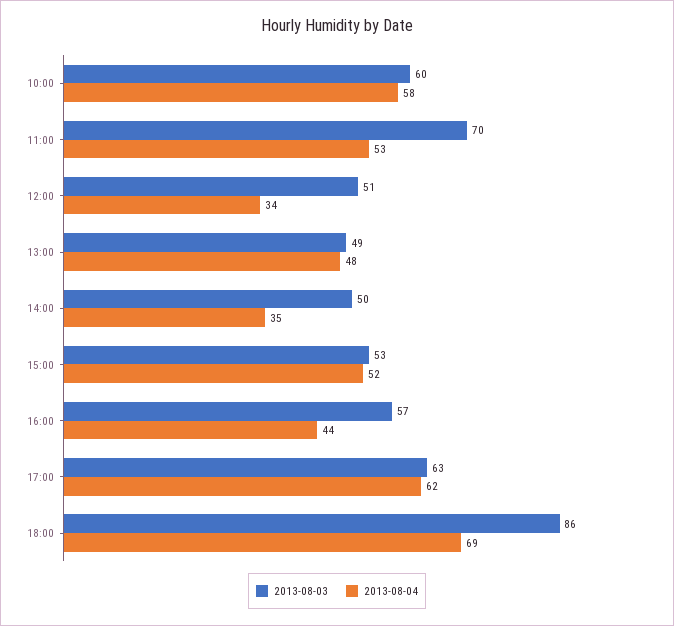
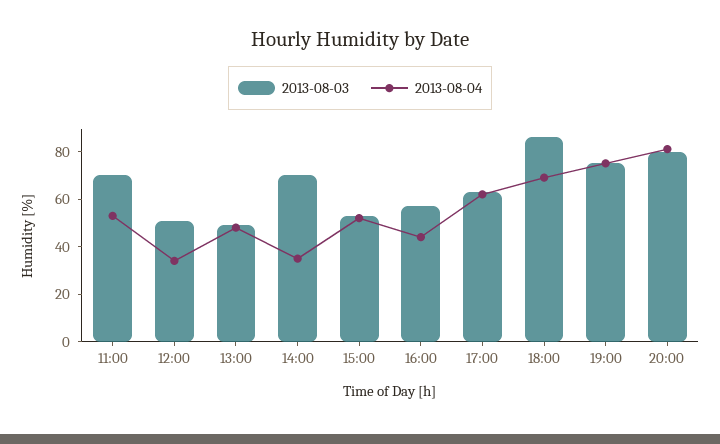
2013-08-03, 10:00: 60 -> none
2013-08-04, 10:00: 58 -> none
2013-08-03, 14:00: 50 -> 70
2013-08-03, 19:00: none -> 75
2013-08-04, 19:00: none -> 75
2013-08-03, 20:00: none -> 80
2013-08-04, 20:00: none -> 80

